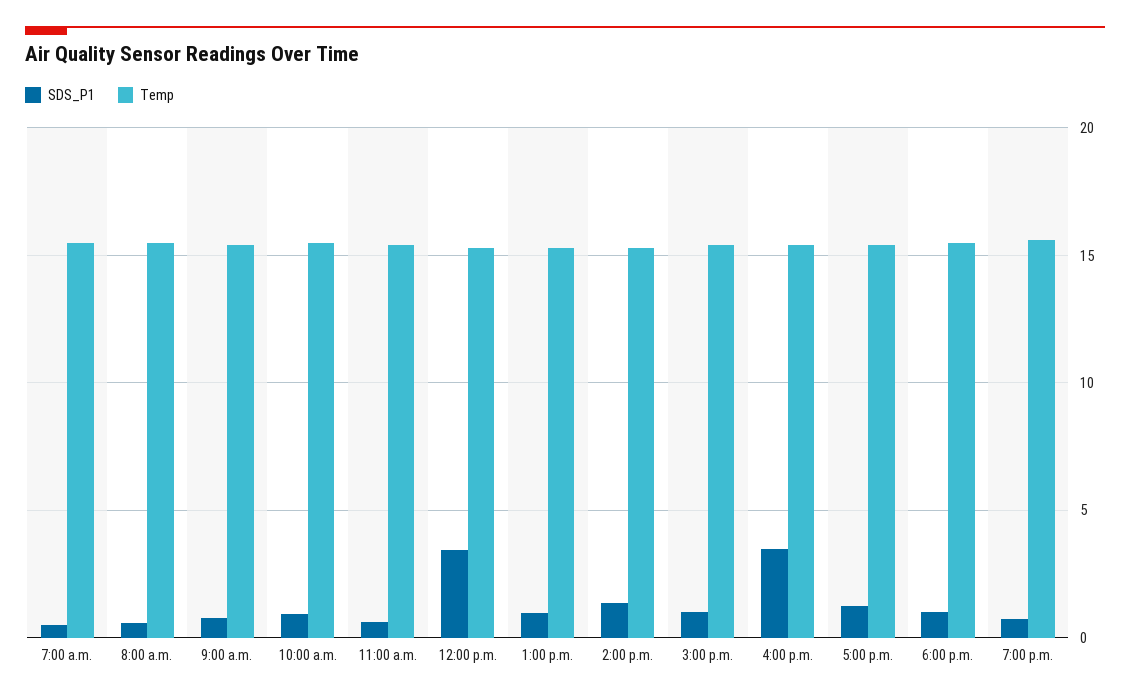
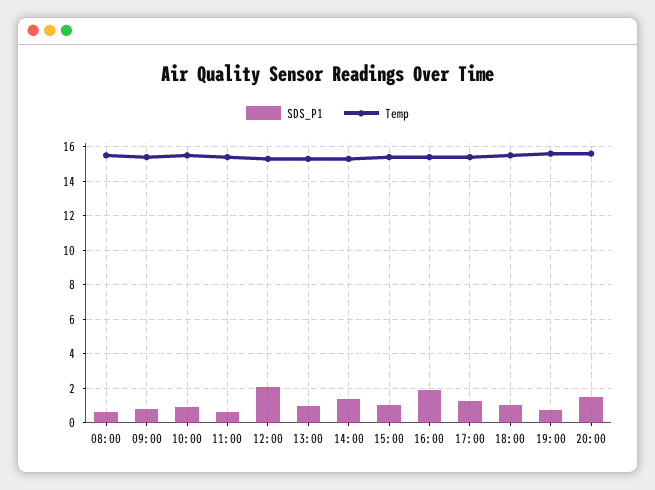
SDS_P1, 7:00 a.m.: 0.5 -> none
Temp, 7:00 a.m.: 15.5 -> none
SDS_P1, 12:00 p.m.: 3.5 -> 2
SDS_P1, 4:00 p.m.: 3.5 -> 2
SDS_P1, 20:00: none -> 1.5
Temp, 20:00: none -> 15.5

